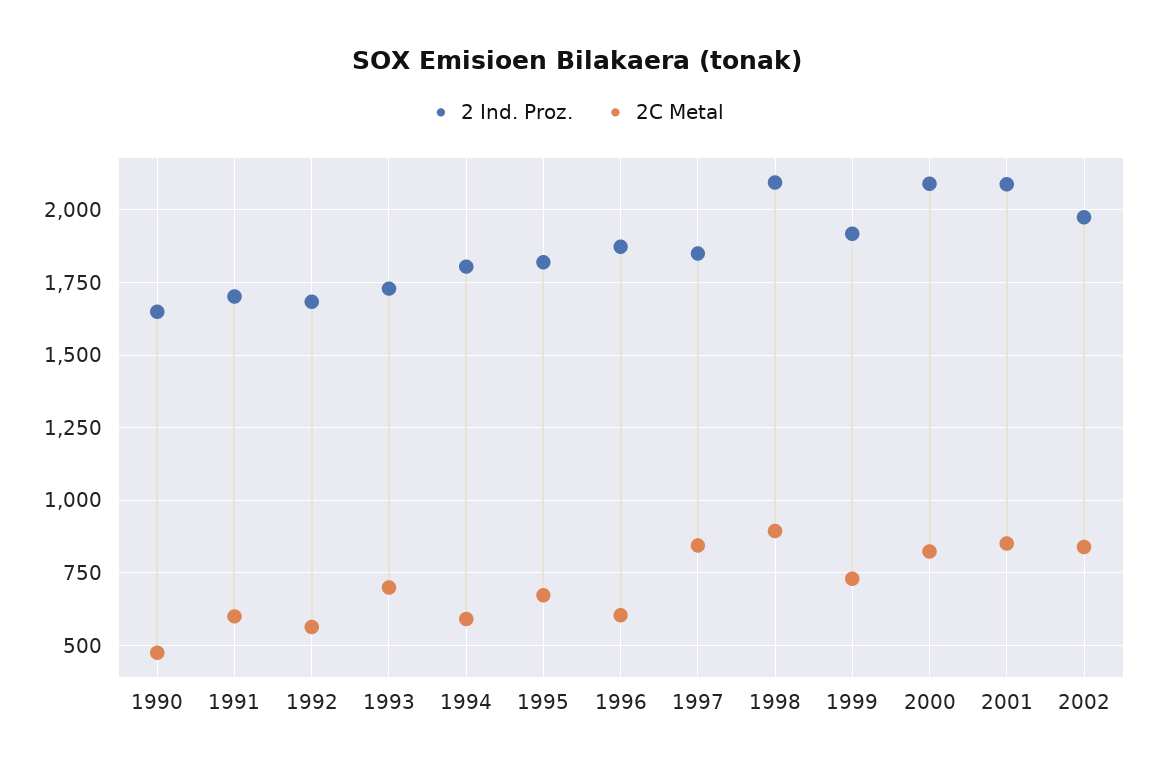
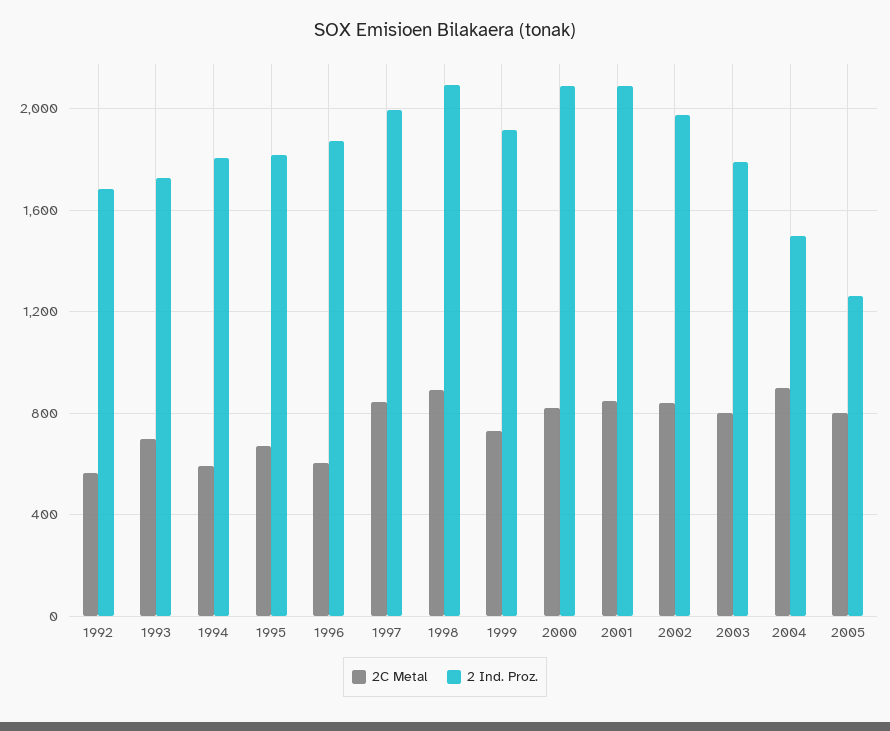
2 Ind. Proz., 1990: 1650 -> none
2C Metal, 1990: 475 -> none
2 Ind. Proz., 1991: 1700 -> none
2C Metal, 1991: 600 -> none
2 Ind. Proz., 1997: 1850 -> 2000
2C Metal, 2003: none -> 800
2 Ind. Proz., 2003: none -> 1800
2C Metal, 2004: none -> 900
2 Ind. Proz., 2004: none -> 1500
2C Metal, 2005: none -> 800
2 Ind. Proz., 2005: none -> 1250

